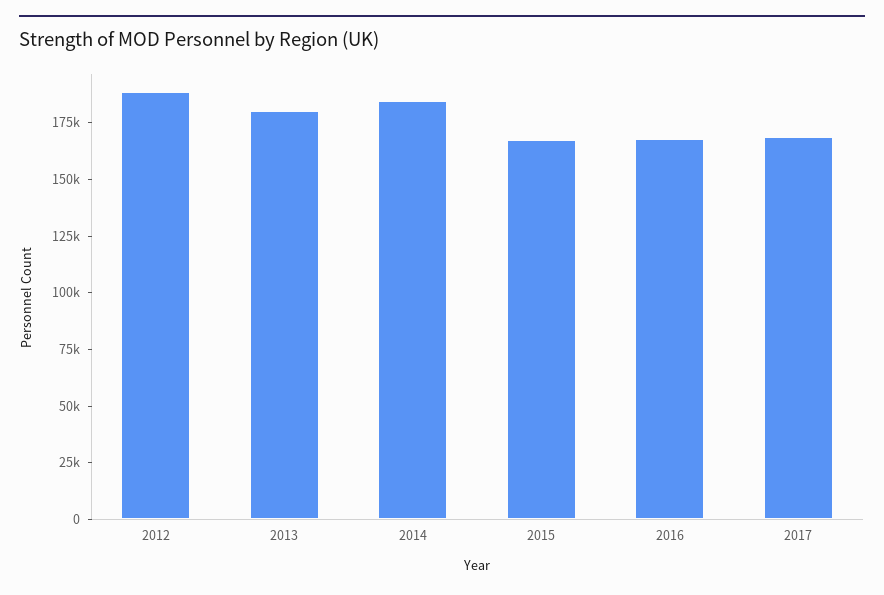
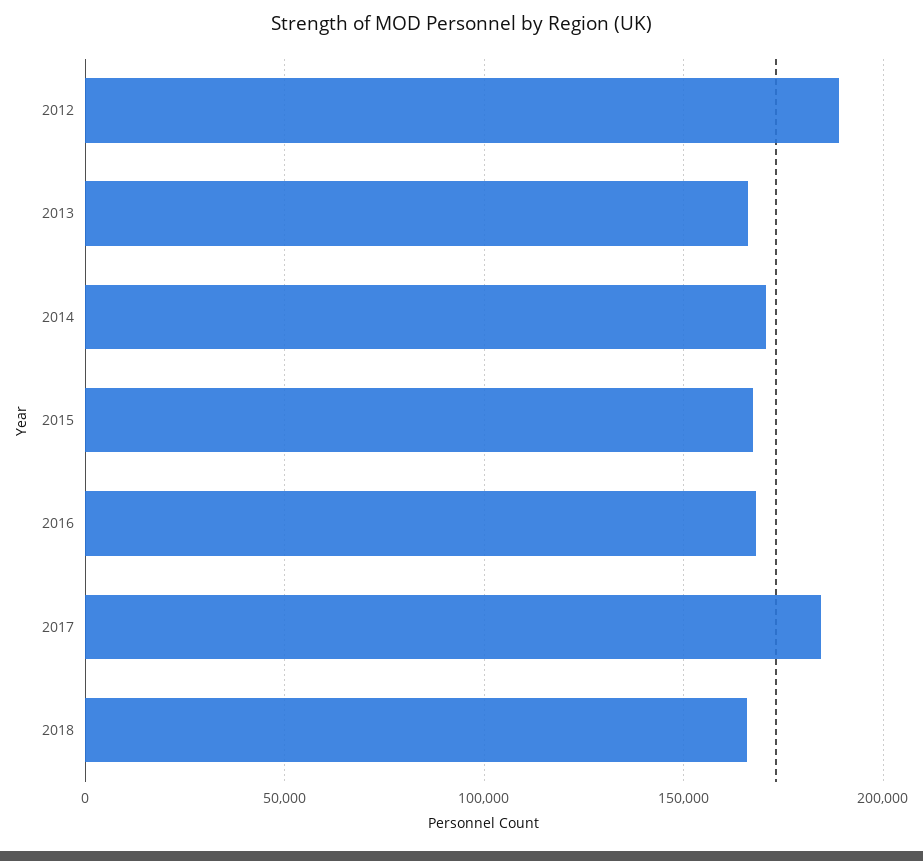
2013: 180000 -> 165000
2014: 185000 -> 170000
2017: 170000 -> 185000
2018: none -> 165000

